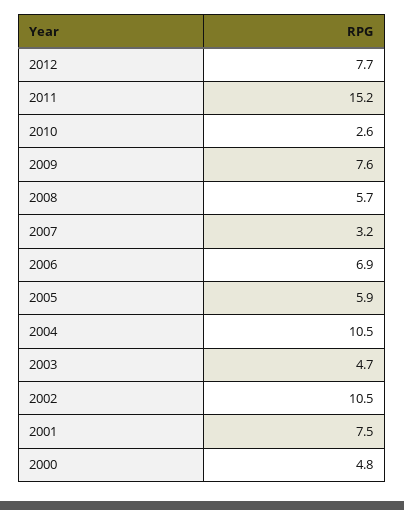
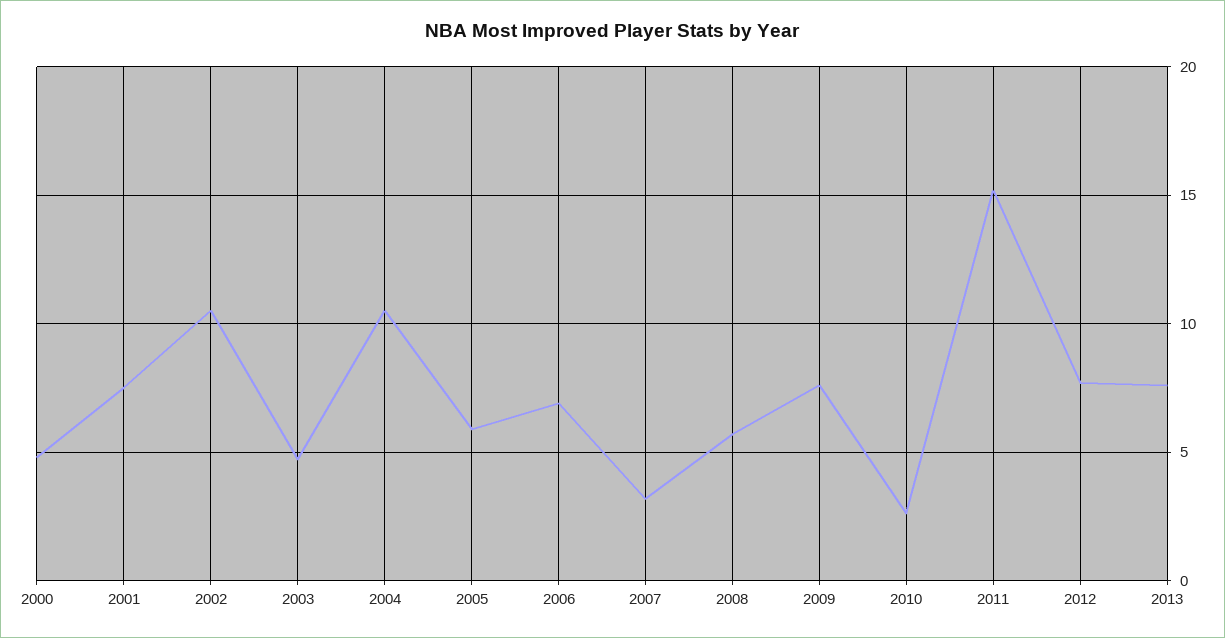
2013: none -> 7.5

